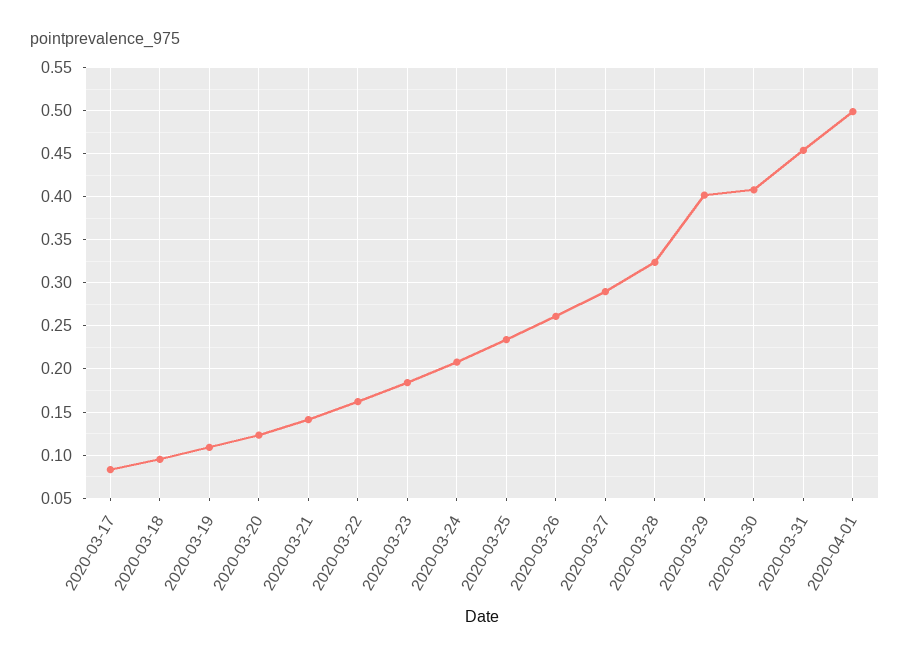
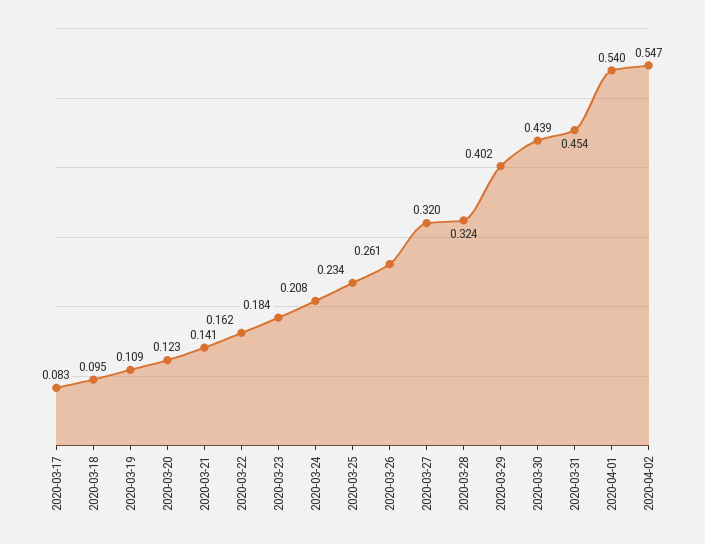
2020-03-27: 0.29 -> 0.32
2020-03-30: 0.41 -> 0.439
2020-04-01: 0.5 -> 0.54
2020-04-02: none -> 0.547

